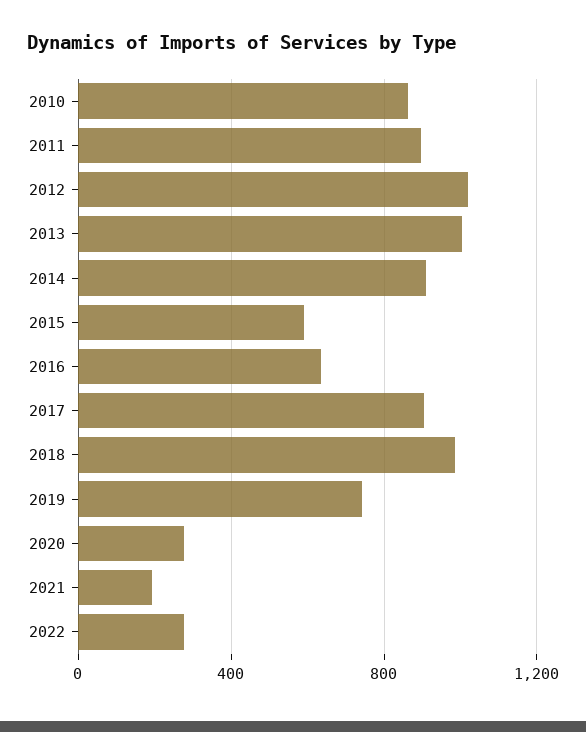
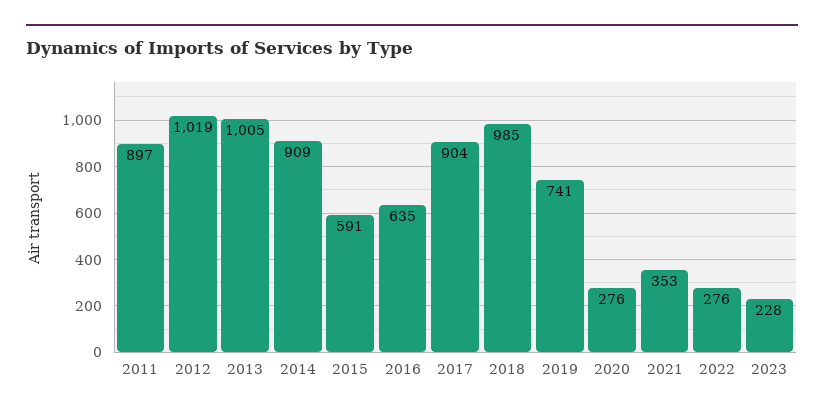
2010: 850 -> none
2021: 200 -> 353
2023: none -> 228

